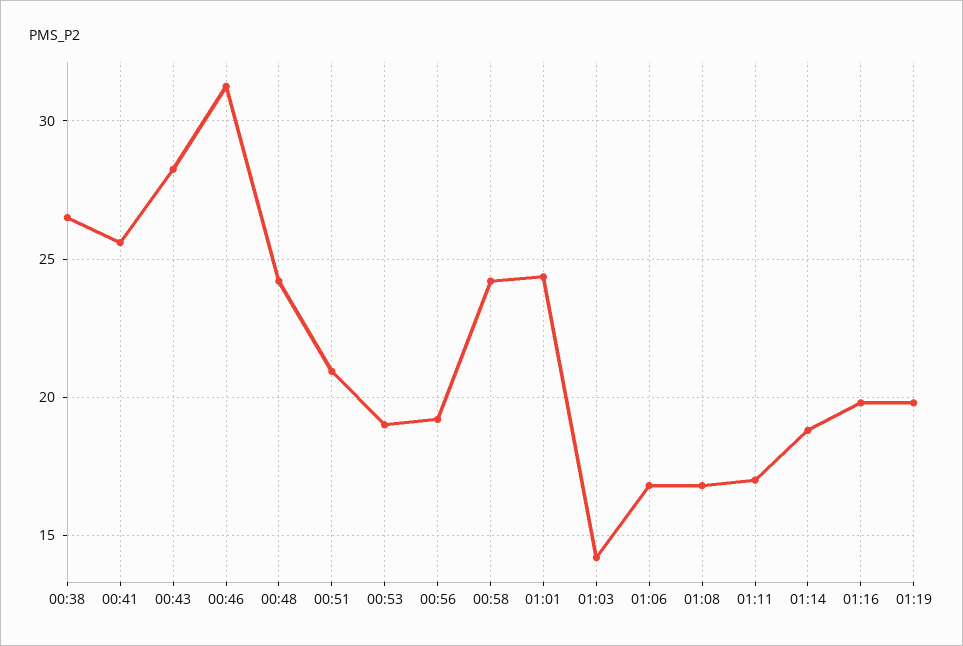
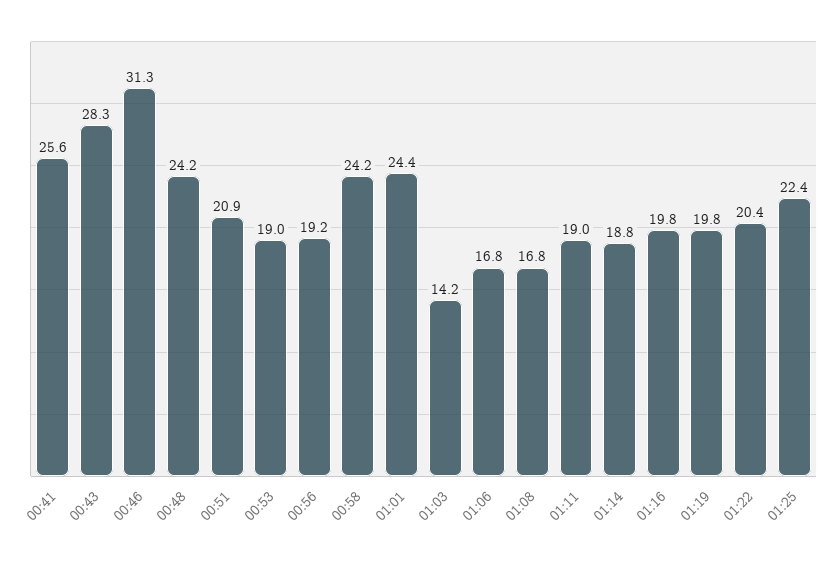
00:38: 26.5 -> none
01:11: 17 -> 19
01:22: none -> 20.4
01:25: none -> 22.4

